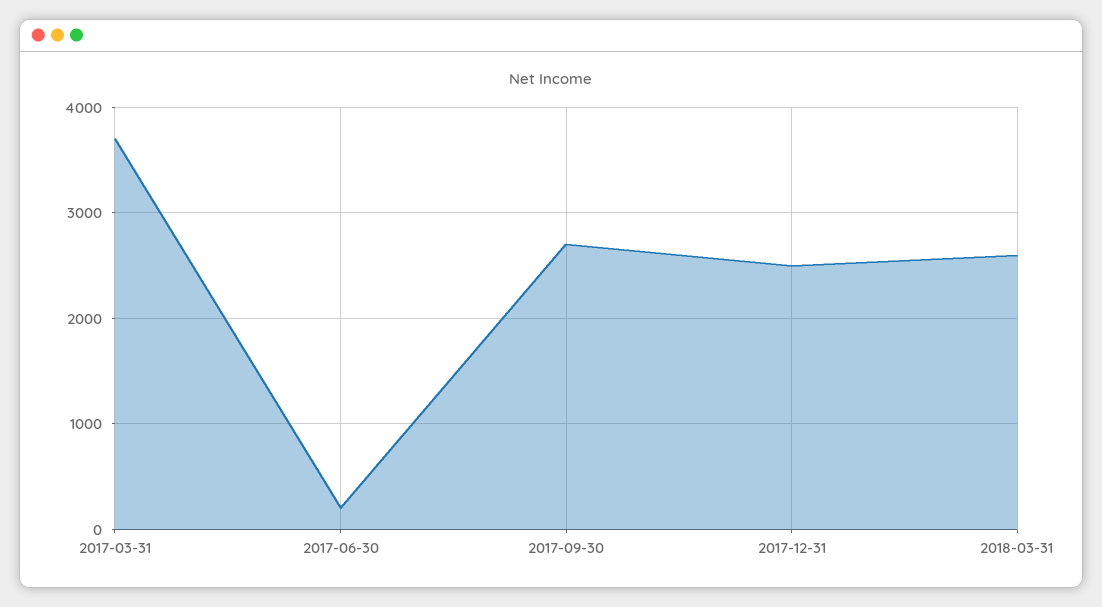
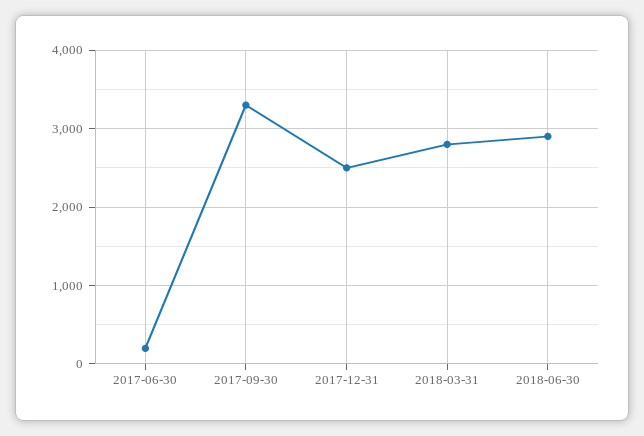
2017-03-31: 3700 -> none
2017-09-30: 2700 -> 3300
2018-03-31: 2600 -> 2800
2018-06-30: none -> 2900

